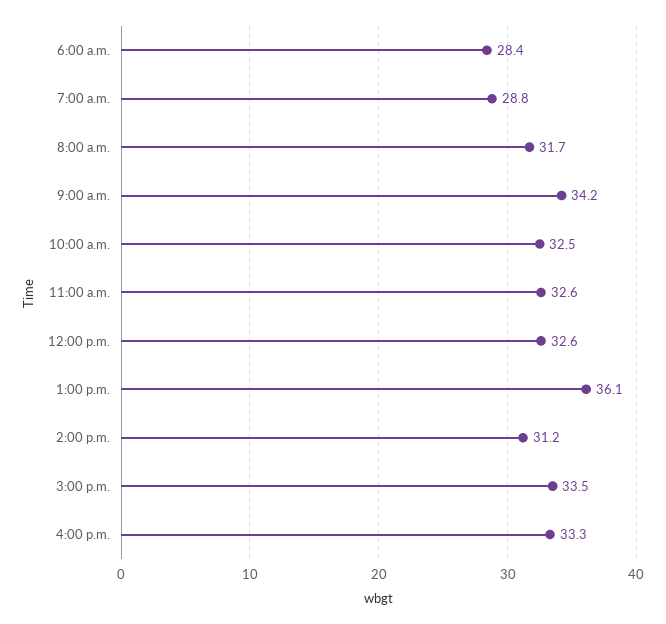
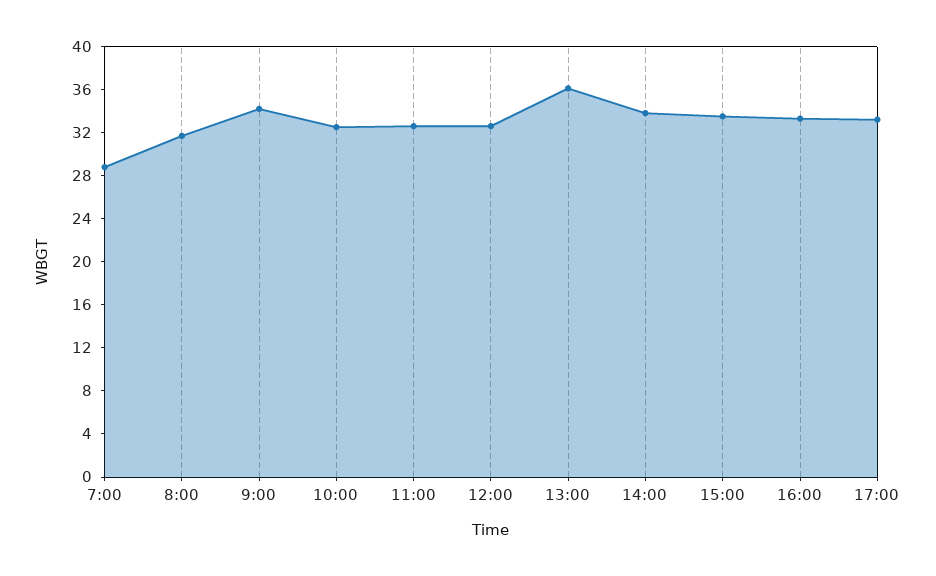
6:00 a.m.: 28.4 -> none
2:00 p.m.: 31.2 -> 34
17:00: none -> 33

